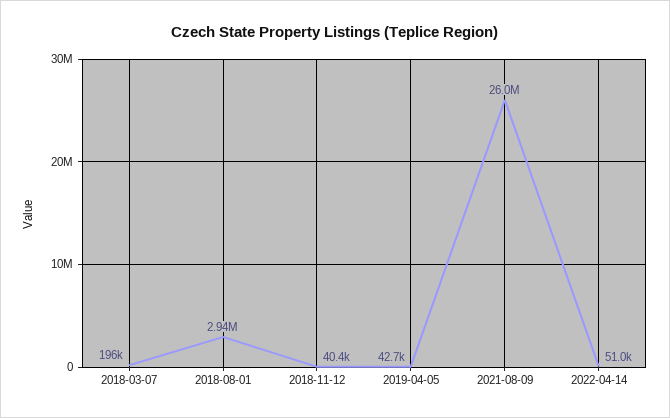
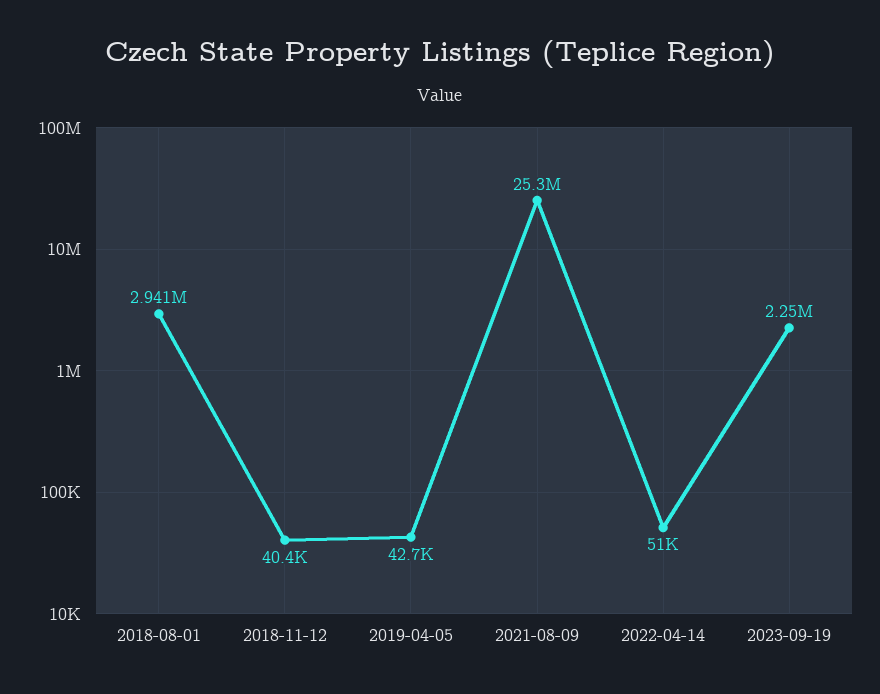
2018-03-07: 196000 -> none
2021-08-09: 26000000 -> 25300000
2023-09-19: none -> 2250000

